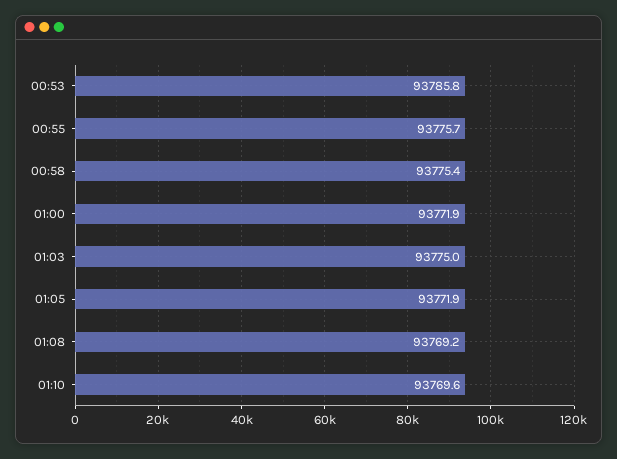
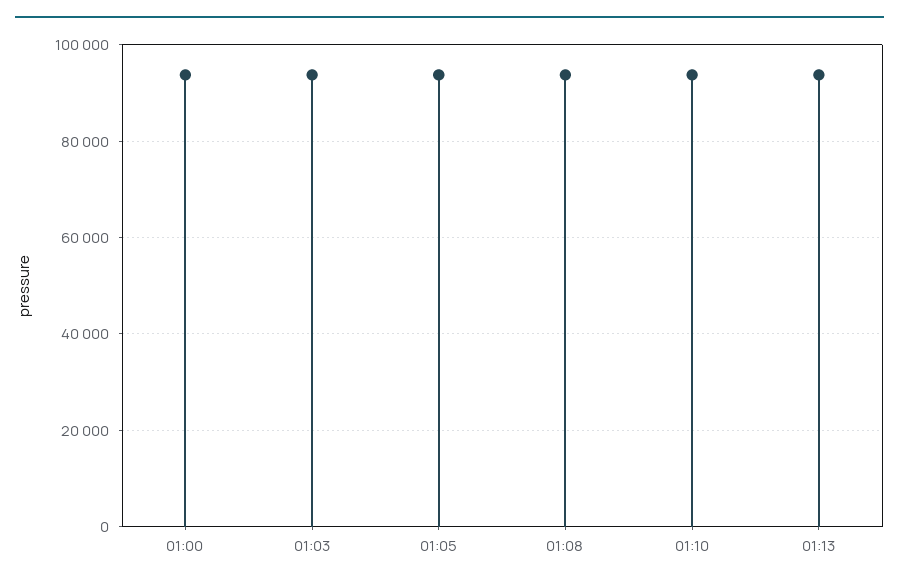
00:53: 93785.8 -> none
00:55: 93775.7 -> none
00:58: 93775.4 -> none
01:13: none -> 94000

